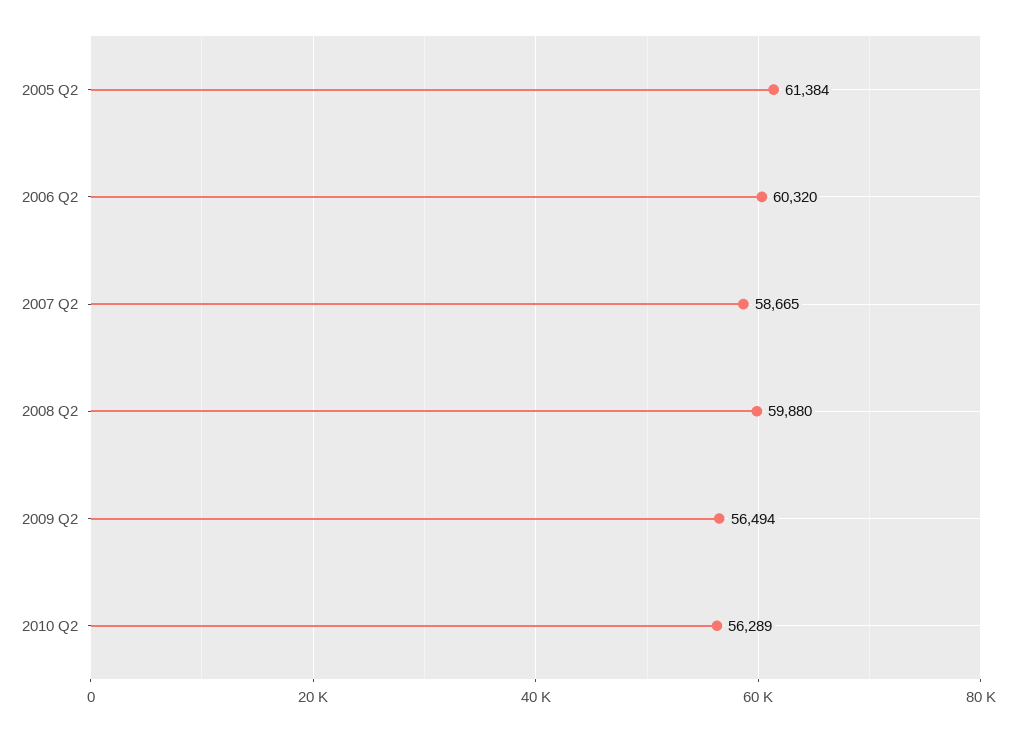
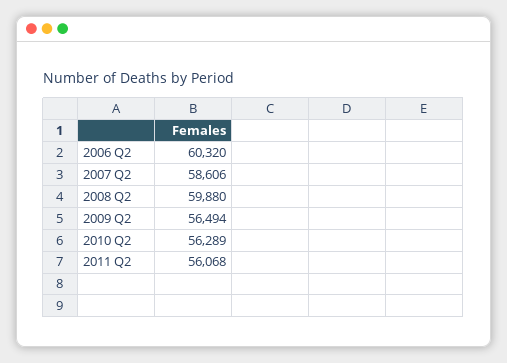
2005 Q2: 61384 -> none
2007 Q2: 58665 -> 58606
2011 Q2: none -> 56068

